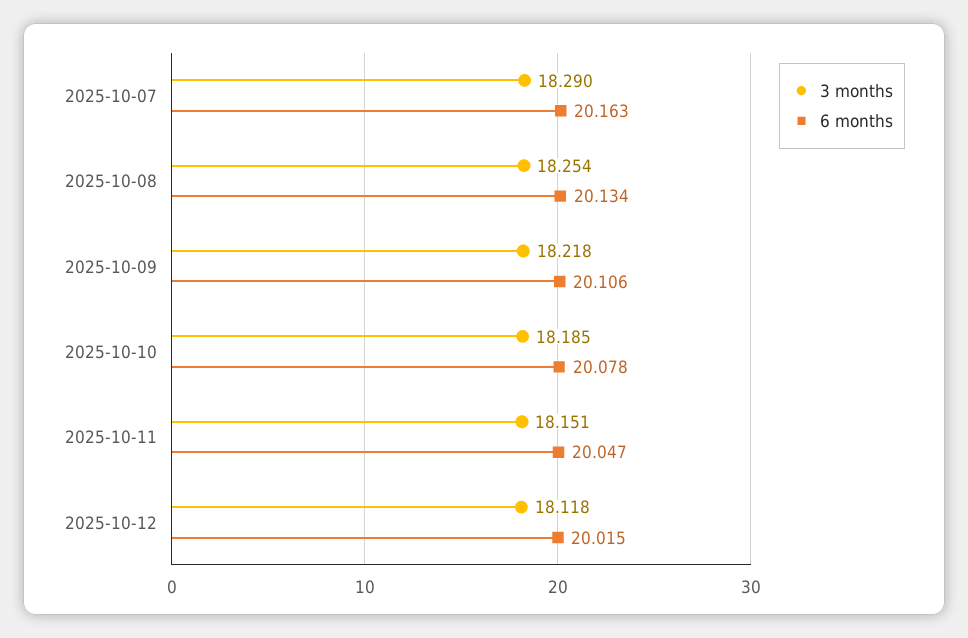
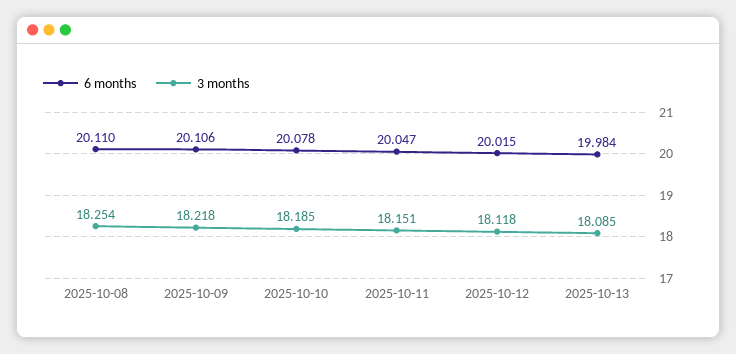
3 months, 2025-10-07: 18.29 -> none
6 months, 2025-10-07: 20.163 -> none
6 months, 2025-10-08: 20.134 -> 20.11
6 months, 2025-10-13: none -> 19.984
3 months, 2025-10-13: none -> 18.085

